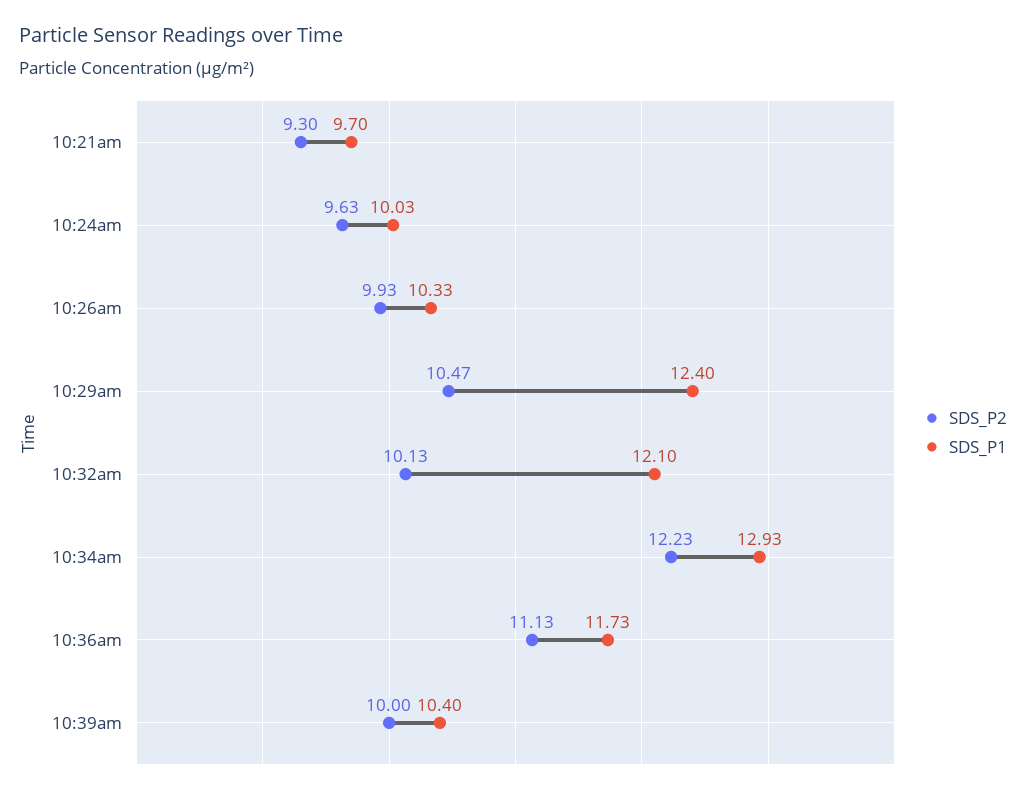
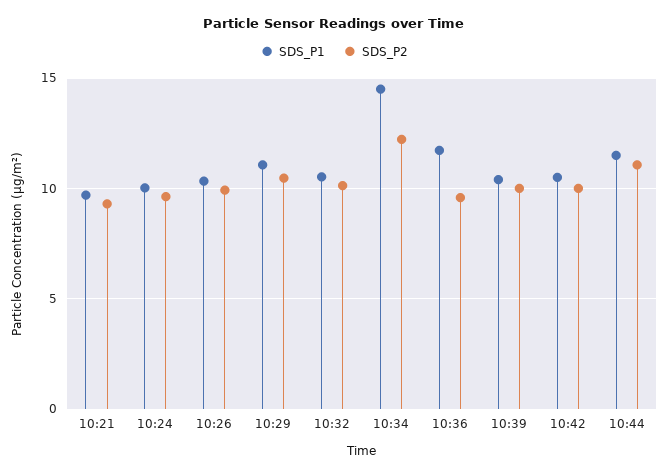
SDS_P1, 10:29am: 12.4 -> 11
SDS_P1, 10:32am: 12.1 -> 10.5
SDS_P1, 10:34am: 12.93 -> 14.5
SDS_P2, 10:36am: 11.13 -> 9.5
SDS_P1, 10:42: none -> 10.5
SDS_P2, 10:42: none -> 10
SDS_P1, 10:44: none -> 11.5
SDS_P2, 10:44: none -> 11

